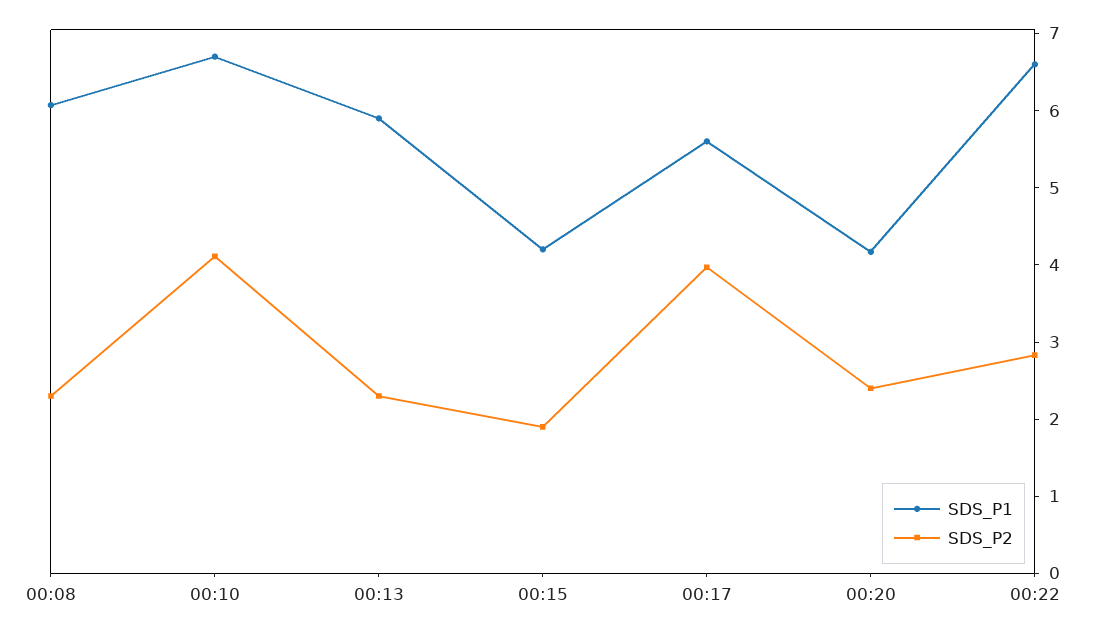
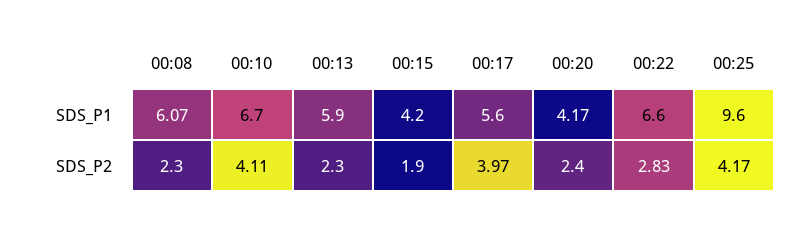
SDS_P1, 00:25: none -> 9.6
SDS_P2, 00:25: none -> 4.17

